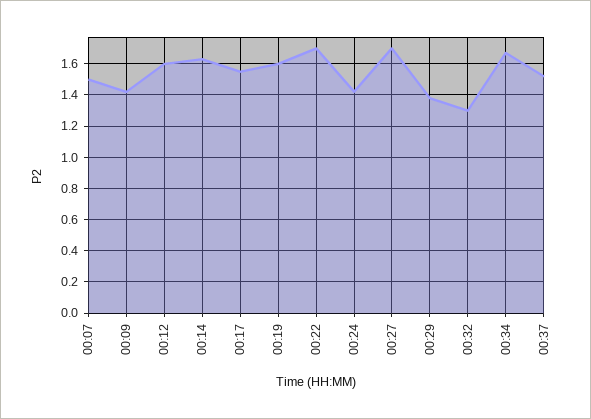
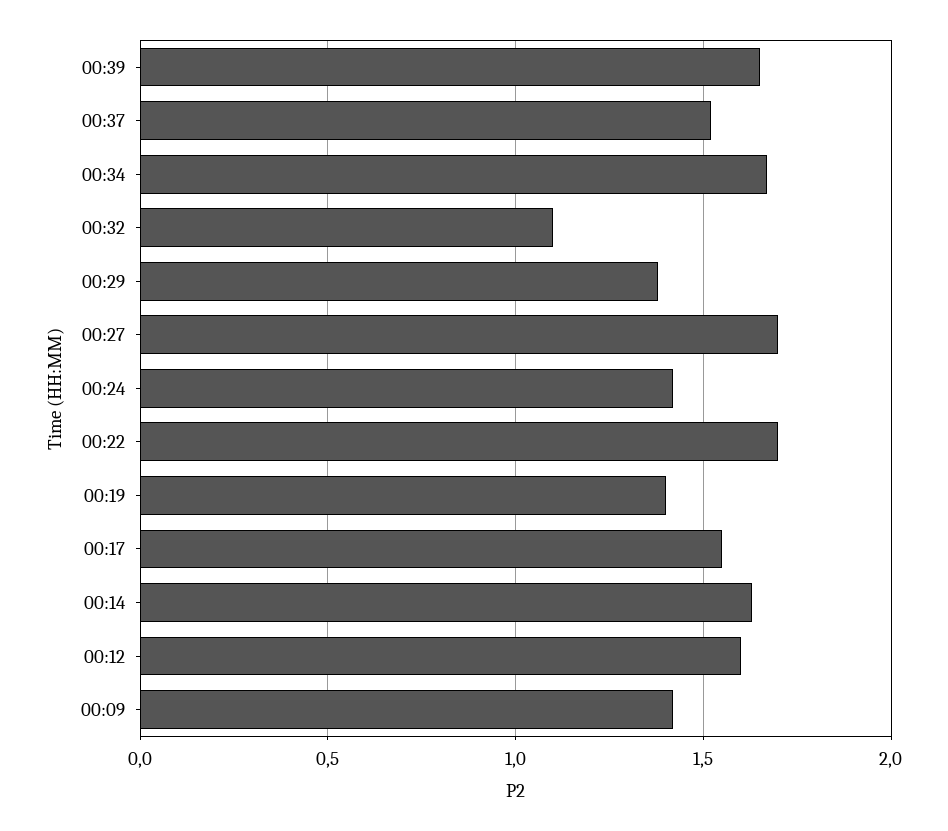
00:07: 1.5 -> none
00:19: 1.6 -> 1.4
00:32: 1.3 -> 1.1
00:39: none -> 1.65

